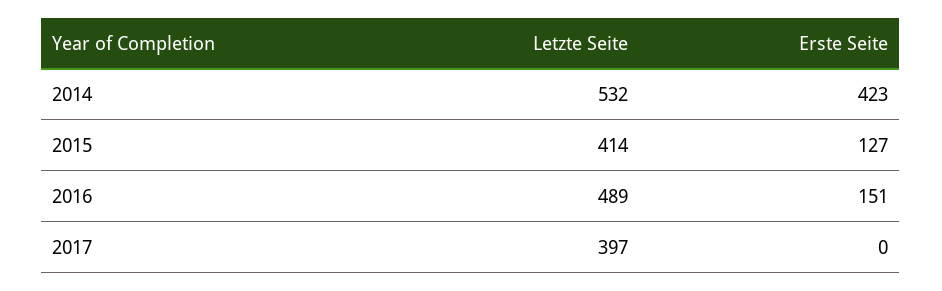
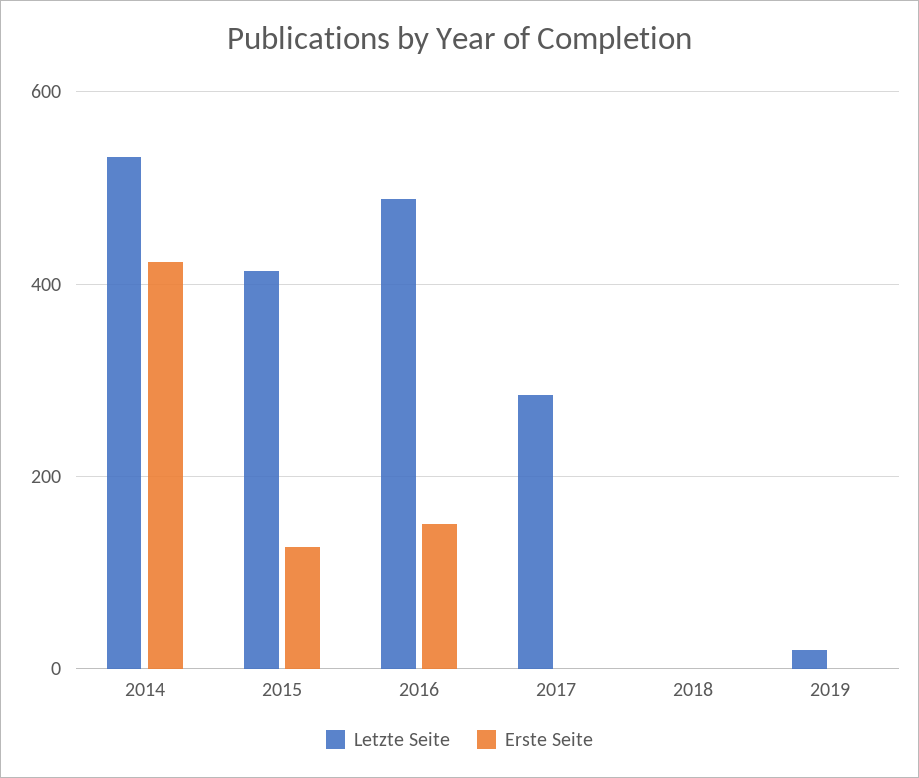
Letzte Seite, 2017: 397 -> 280
Letzte Seite, 2018: none -> 0
Erste Seite, 2018: none -> 0
Letzte Seite, 2019: none -> 20
Erste Seite, 2019: none -> 0

